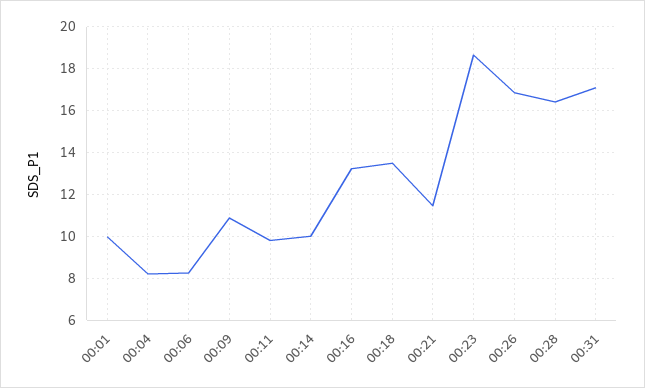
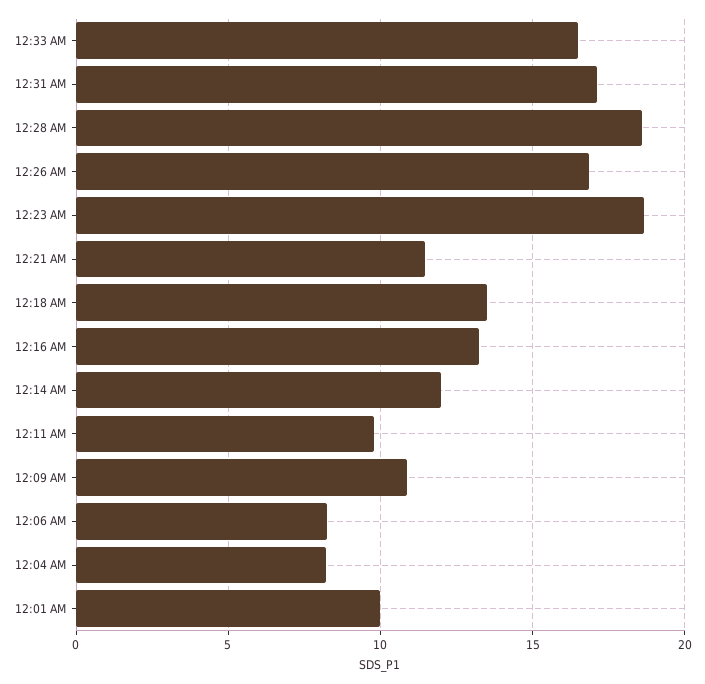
00:14: 10 -> 12
00:28: 16.5 -> 18.5
12:33 AM: none -> 16.5

